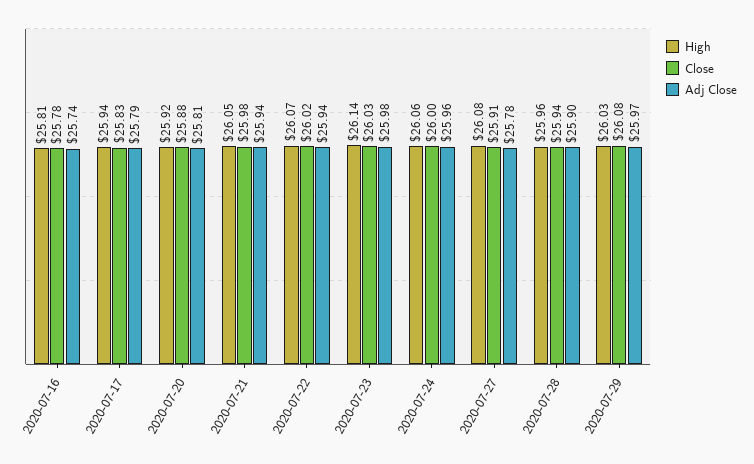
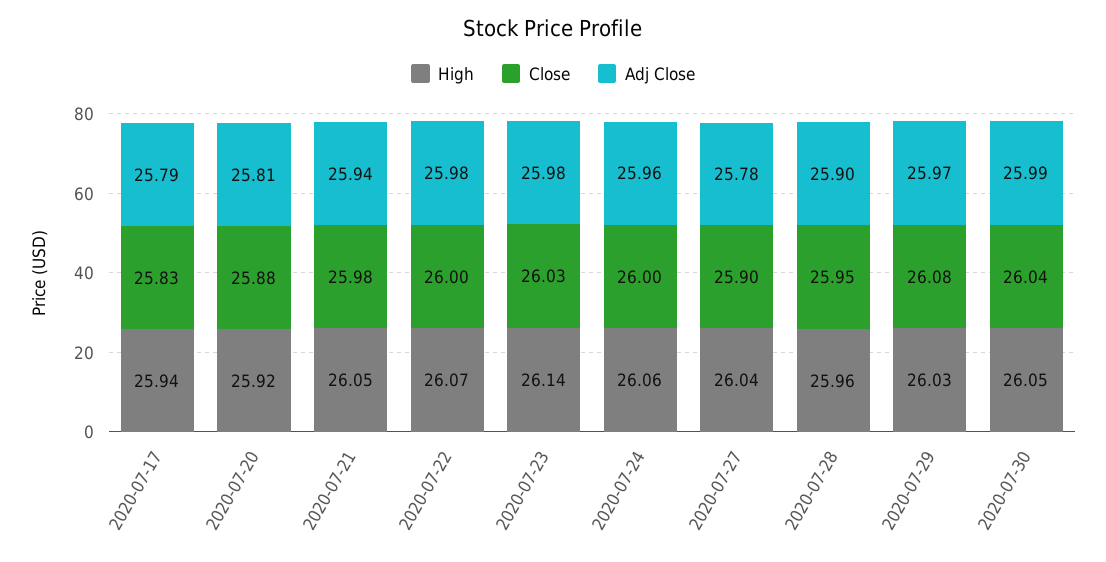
High, 2020-07-16: 25.81 -> none
Close, 2020-07-16: 25.78 -> none
Adj Close, 2020-07-16: 25.74 -> none
Close, 2020-07-22: 26.02 -> 26
Adj Close, 2020-07-22: 25.94 -> 25.98
High, 2020-07-27: 26.08 -> 26.04
Close, 2020-07-27: 25.91 -> 25.9
Close, 2020-07-28: 25.94 -> 25.95
High, 2020-07-30: none -> 26.05
Close, 2020-07-30: none -> 26.04
Adj Close, 2020-07-30: none -> 25.99

